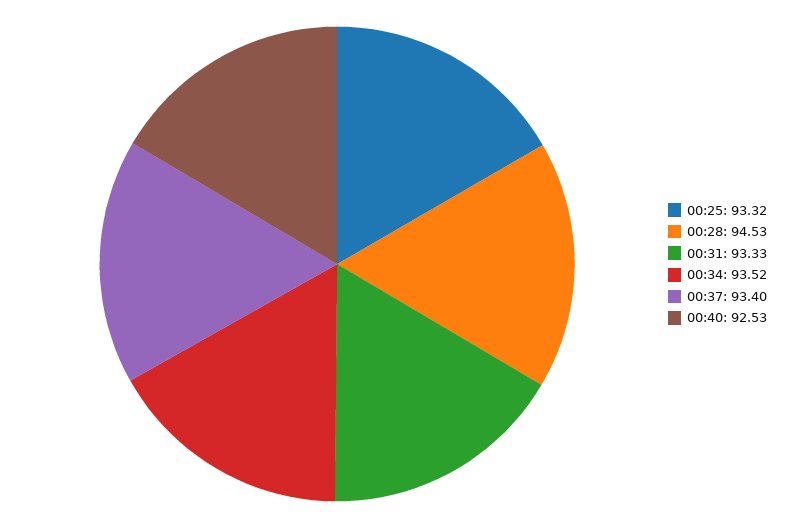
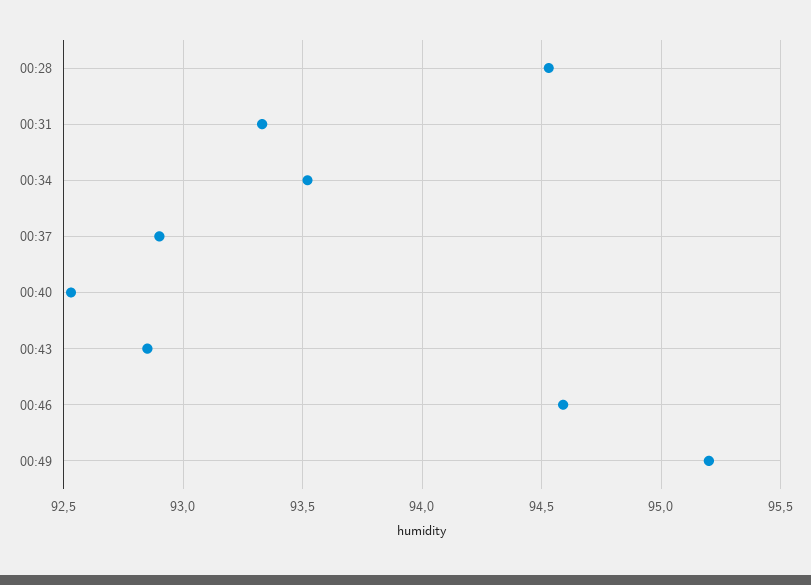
00:25: 93.32 -> none
00:37: 93.4 -> 92.9
00:43: none -> 92.85
00:46: none -> 94.6
00:49: none -> 95.2

